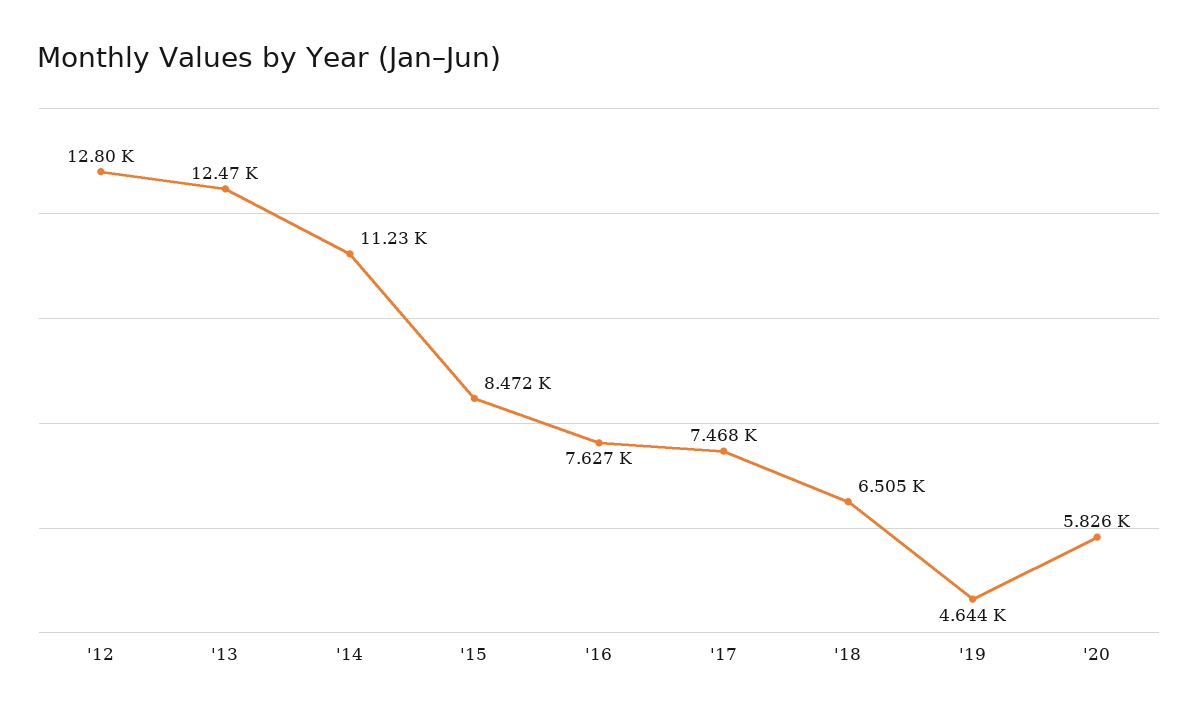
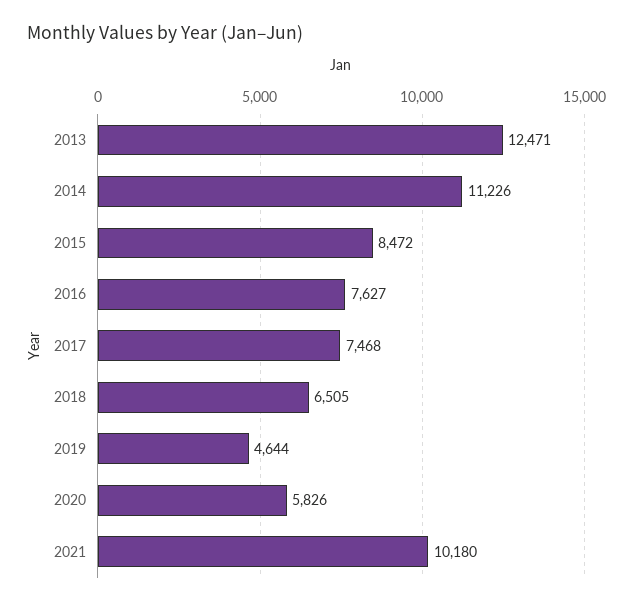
'12: 12800 -> none
2021: none -> 10180

